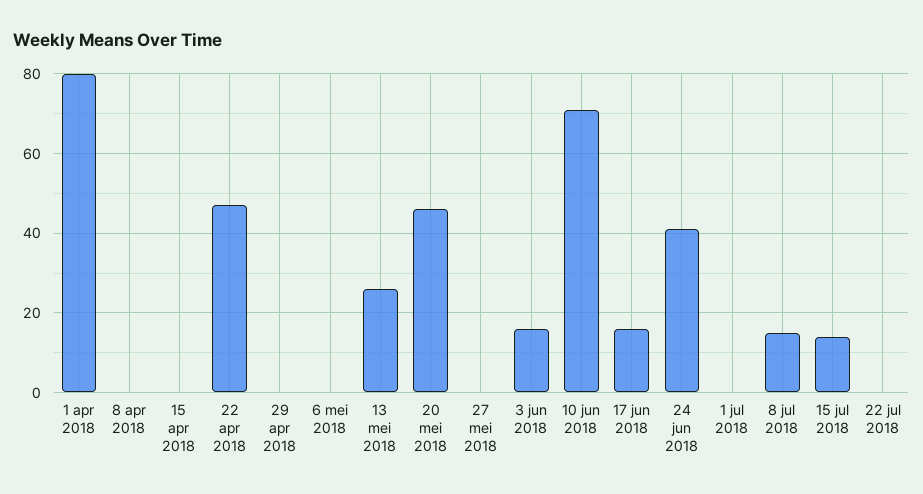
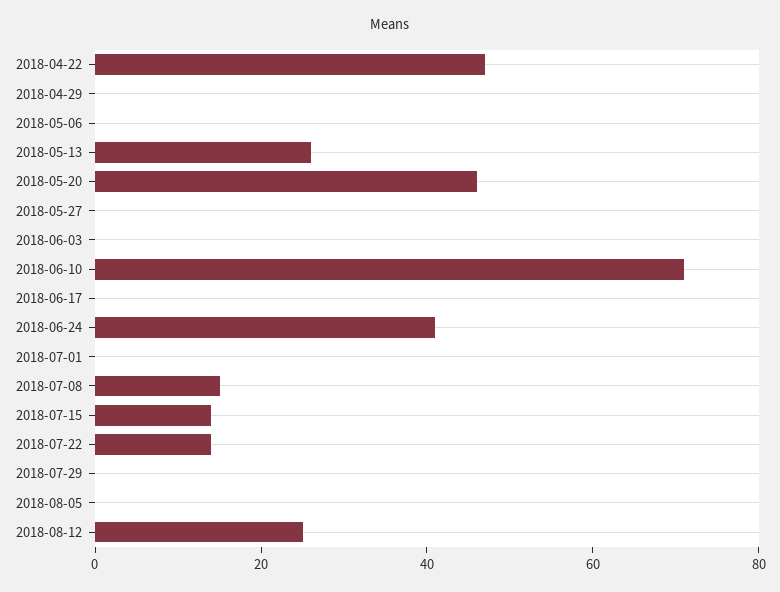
1 apr 2018: 80 -> none
8 apr 2018: 0 -> none
15 apr 2018: 0 -> none
3 jun 2018: 15 -> 0
17 jun 2018: 15 -> 0
22 jul 2018: 0 -> 15
2018-07-29: none -> 0
2018-08-05: none -> 0
2018-08-12: none -> 25

